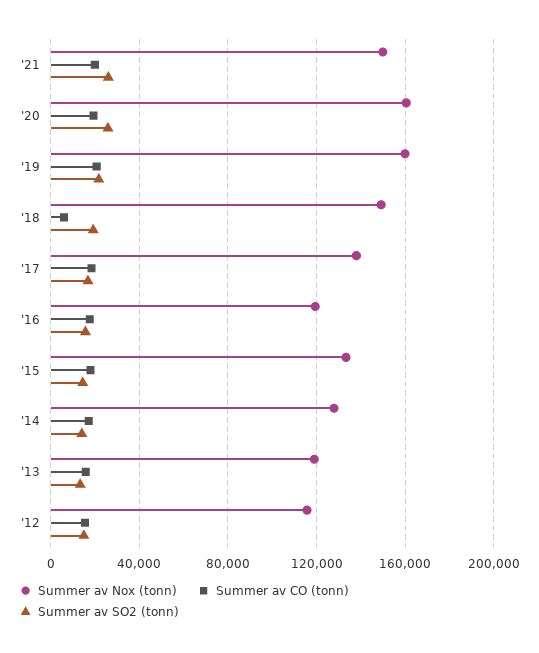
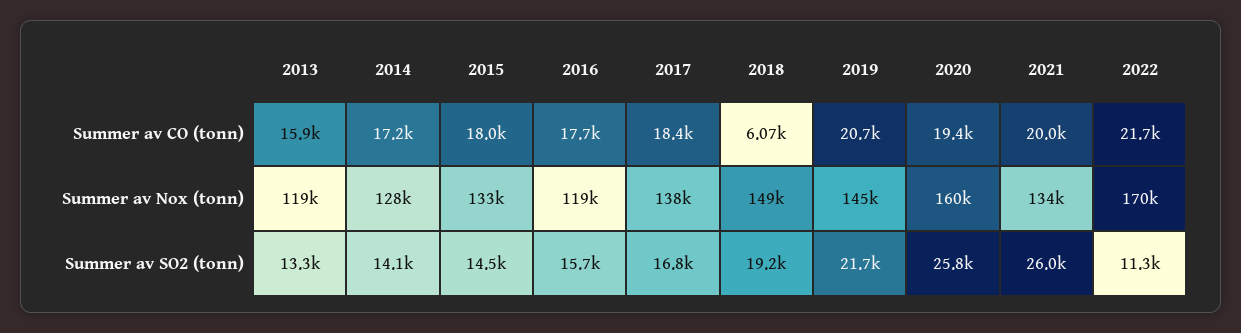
Summer av Nox (tonn), '21: 150000 -> 134000
Summer av Nox (tonn), '19: 160000 -> 145000
Summer av Nox (tonn), '12: 115000 -> none
Summer av CO (tonn), '12: 15000 -> none
Summer av SO2 (tonn), '12: 15000 -> none
Summer av CO (tonn), 2022: none -> 21700
Summer av Nox (tonn), 2022: none -> 170000
Summer av SO2 (tonn), 2022: none -> 11300

